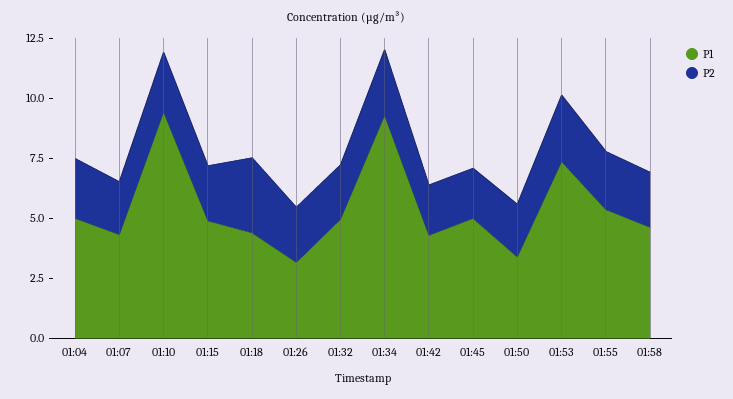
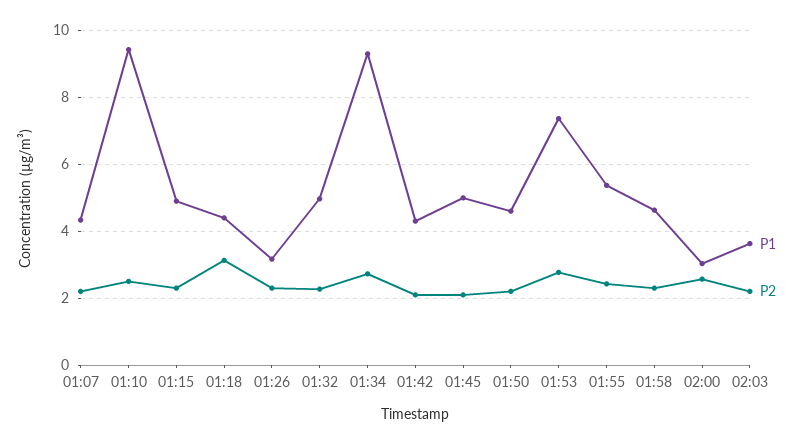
P1, 01:04: 5 -> none
P2, 01:04: 2.5 -> none
P1, 01:50: 3.5 -> 4.6
P1, 02:00: none -> 3
P2, 02:00: none -> 2.6
P1, 02:03: none -> 3.6
P2, 02:03: none -> 2.2

